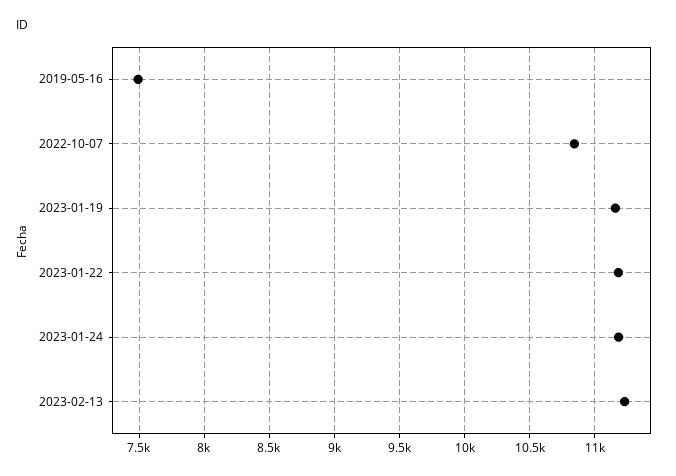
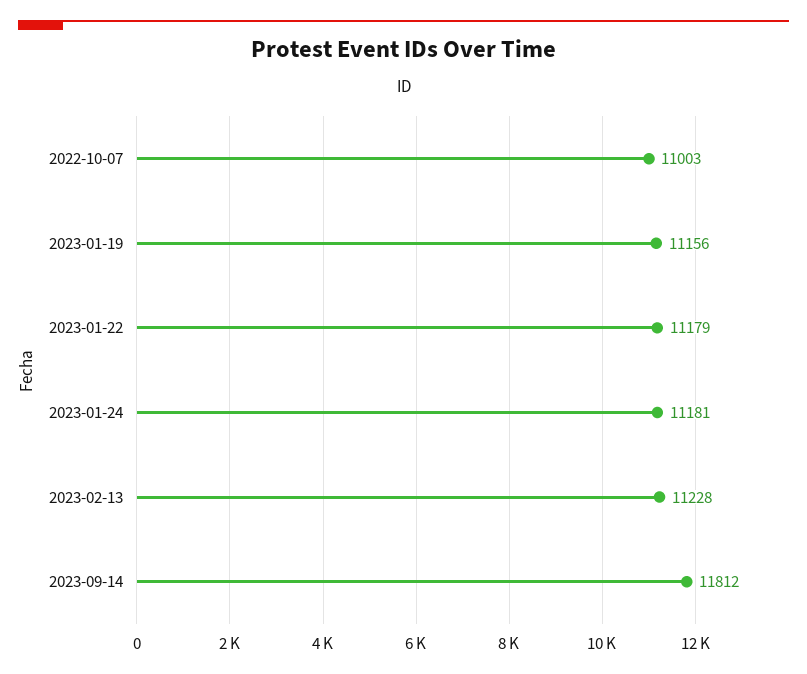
2019-05-16: 7500 -> none
2022-10-07: 10850 -> 11003
2023-09-14: none -> 11812

